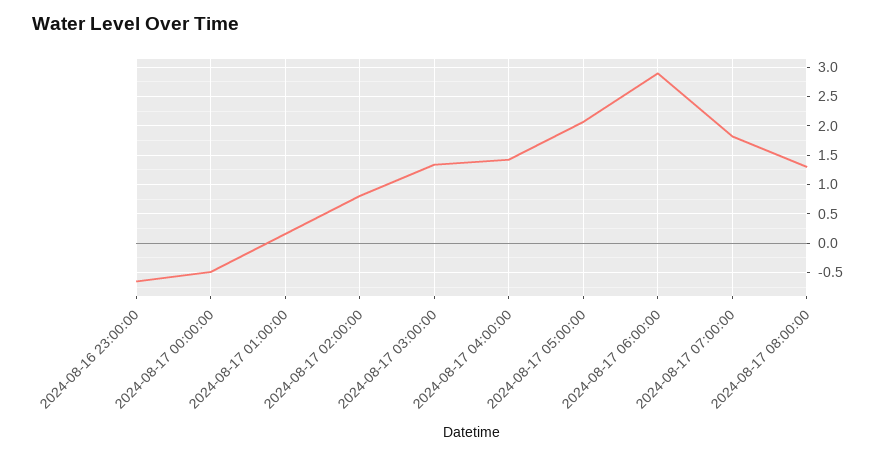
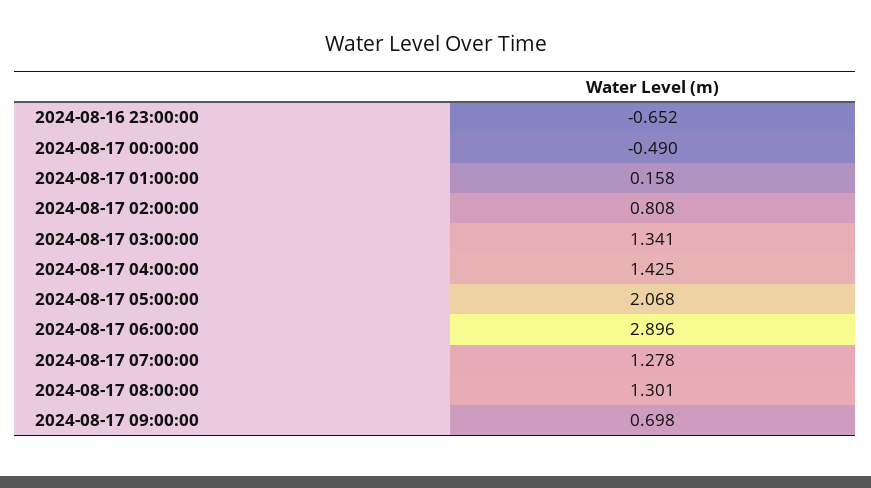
2024-08-17 07:00:00: 1.75 -> 1.278
2024-08-17 09:00:00: none -> 0.698

